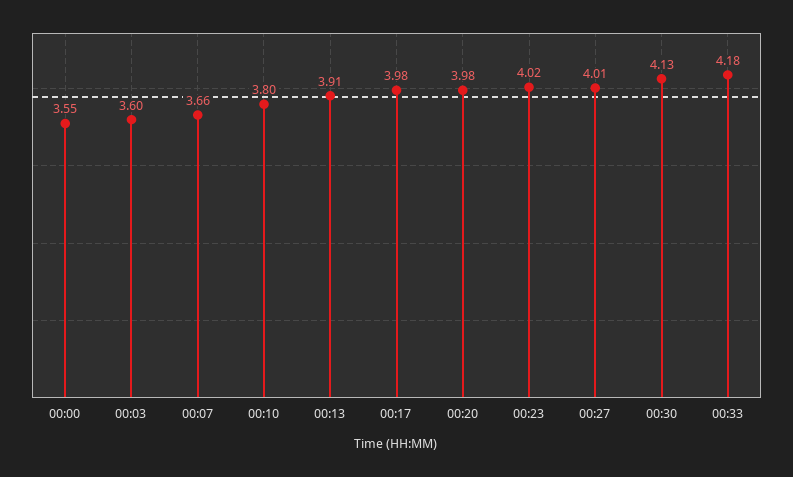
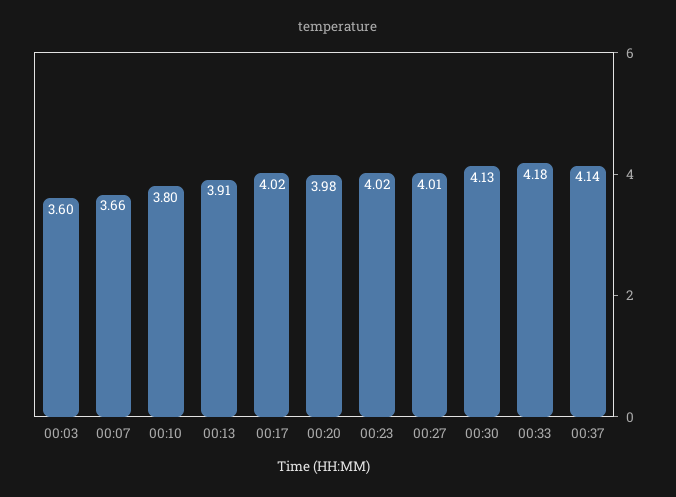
00:00: 3.55 -> none
00:17: 3.98 -> 4.02
00:37: none -> 4.14

